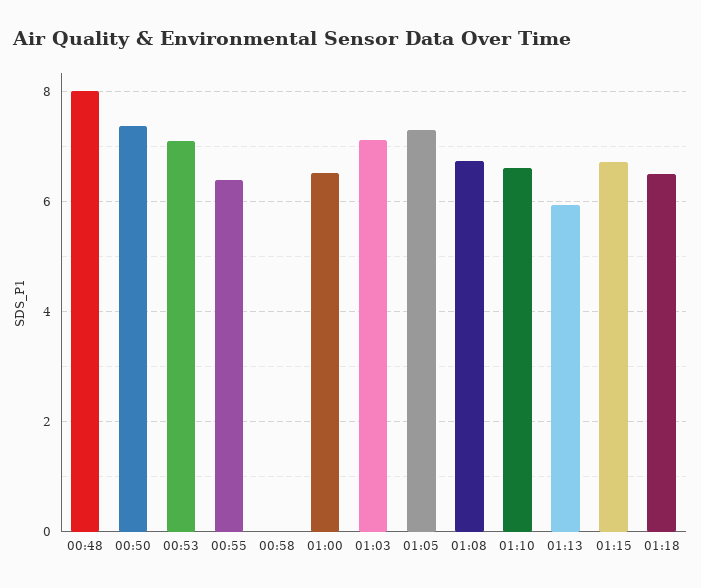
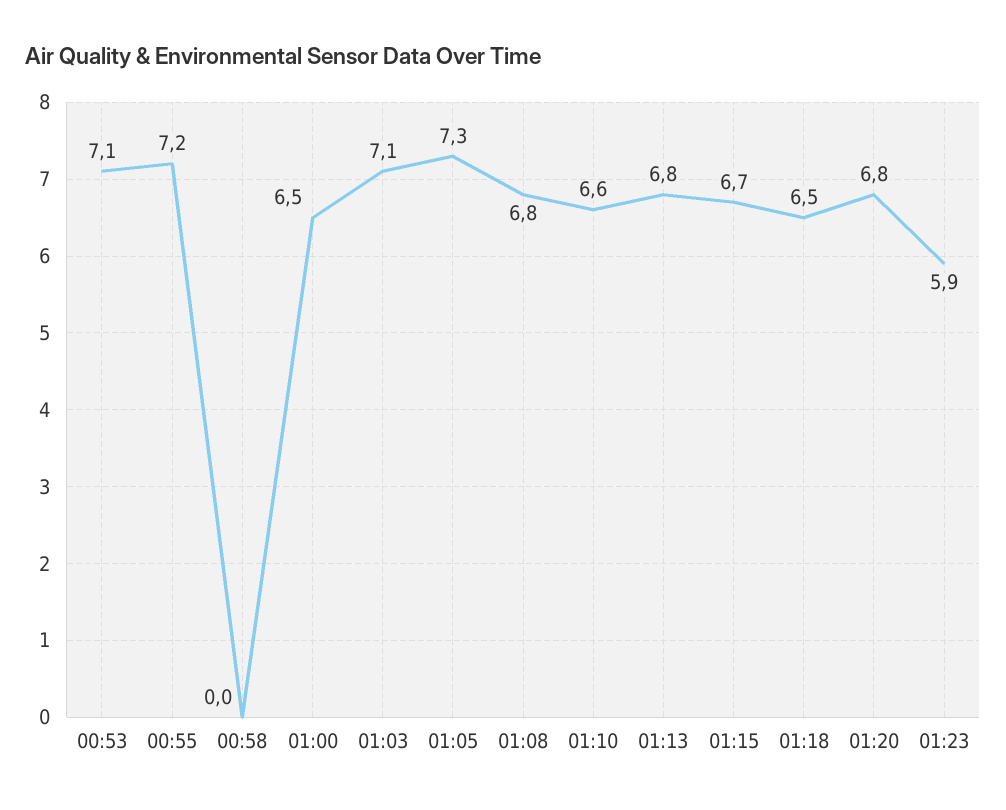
00:48: 8 -> none
00:50: 7.4 -> none
00:55: 6.4 -> 7.2
01:13: 6 -> 6.8
01:20: none -> 6.8
01:23: none -> 5.9

